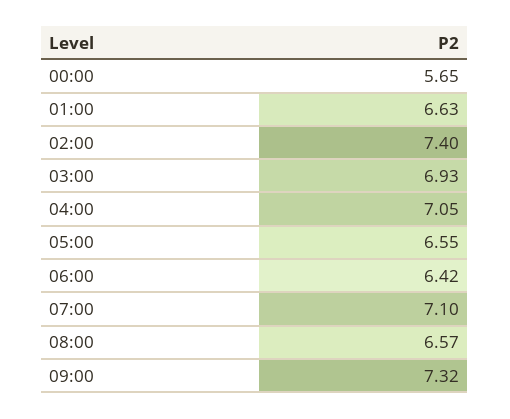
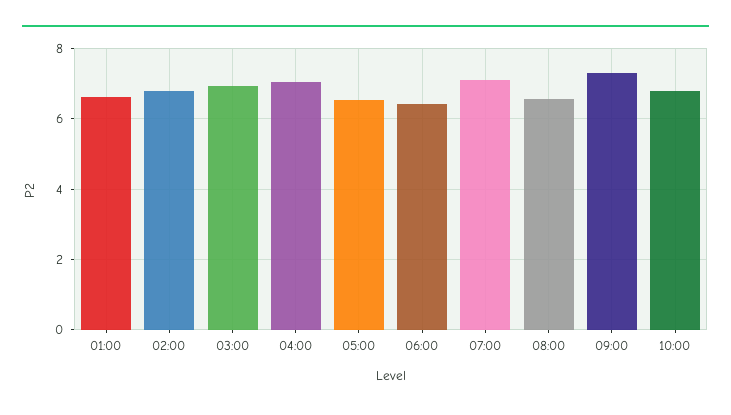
00:00: 5.65 -> none
02:00: 7.4 -> 6.8
10:00: none -> 6.8

